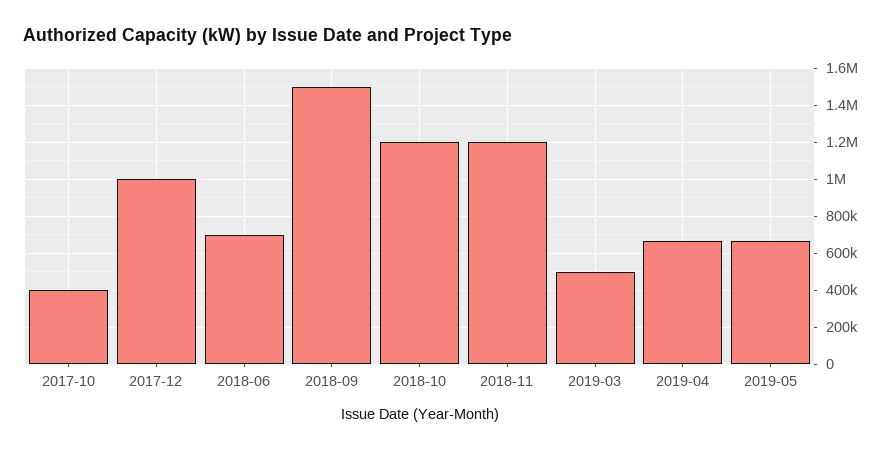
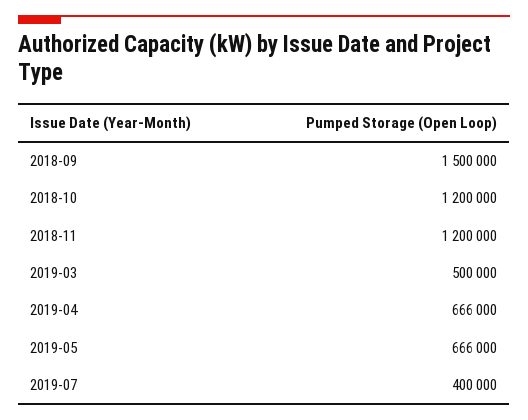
2017-10: 400000 -> none
2017-12: 1000000 -> none
2018-06: 700000 -> none
2019-07: none -> 400000

